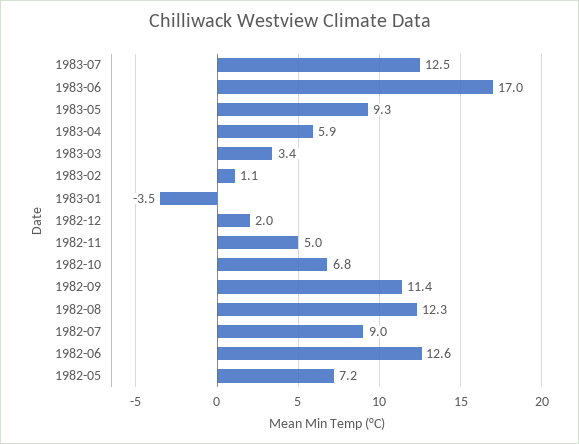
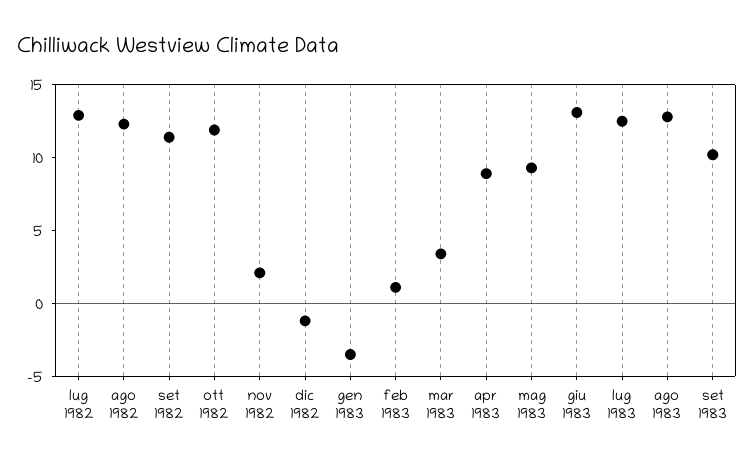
1983-06: 17 -> 13
1983-04: 5.9 -> 9
1982-12: 2 -> -1
1982-11: 5 -> 2
1982-10: 6.8 -> 12
1982-07: 9 -> 13
1982-06: 12.6 -> none
1982-05: 7.2 -> none
ago 1983: none -> 13
set 1983: none -> 10

